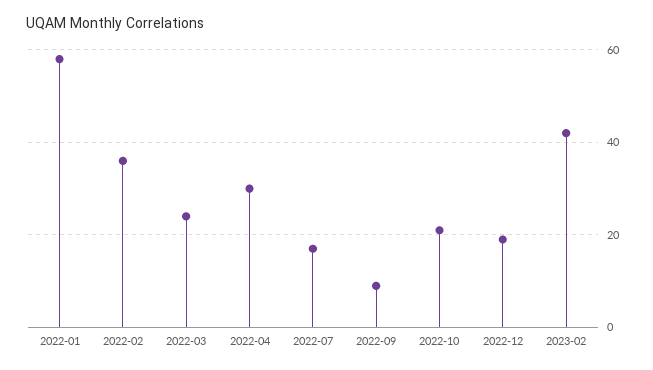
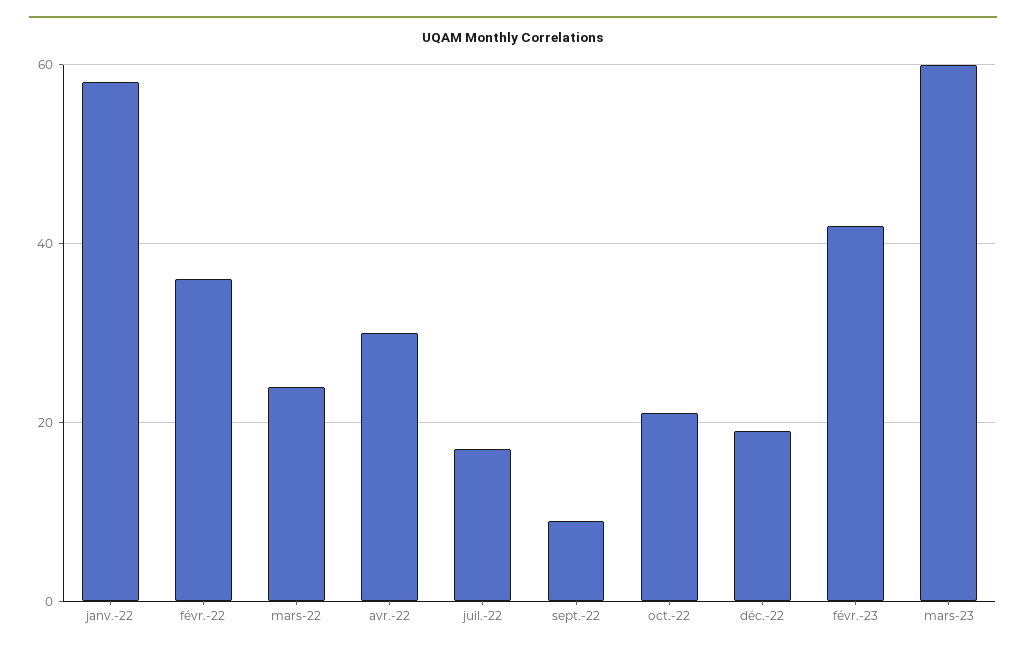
mars-23: none -> 60

